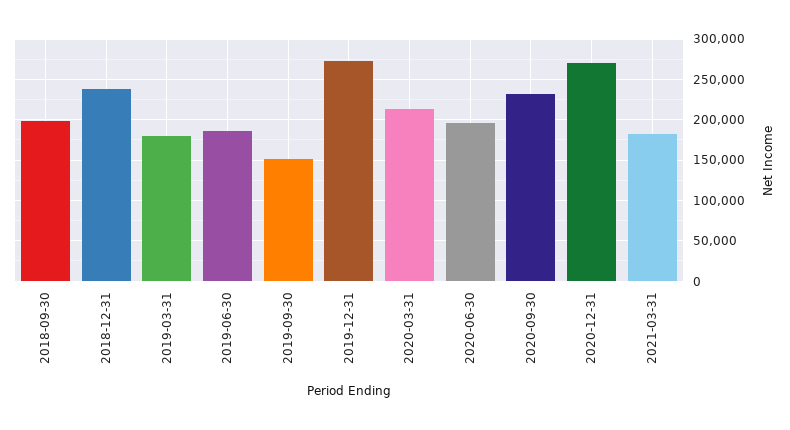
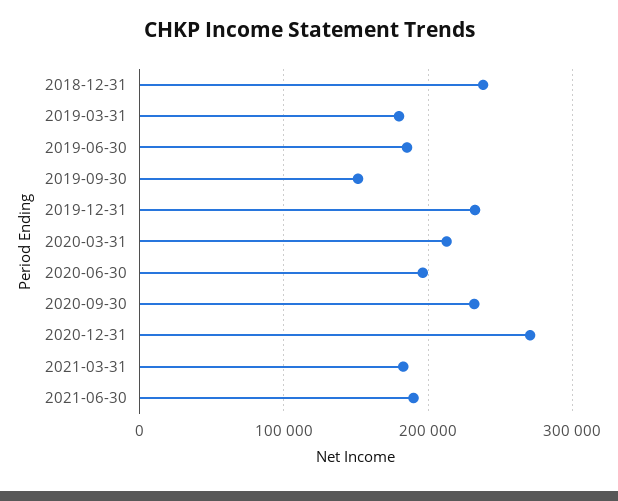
2018-09-30: 200000 -> none
2019-12-31: 270000 -> 230000
2021-06-30: none -> 190000

